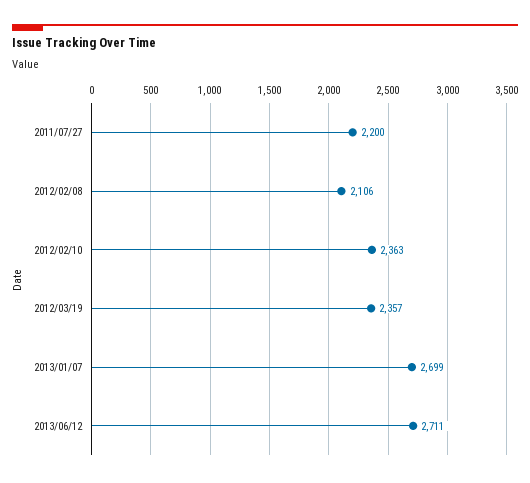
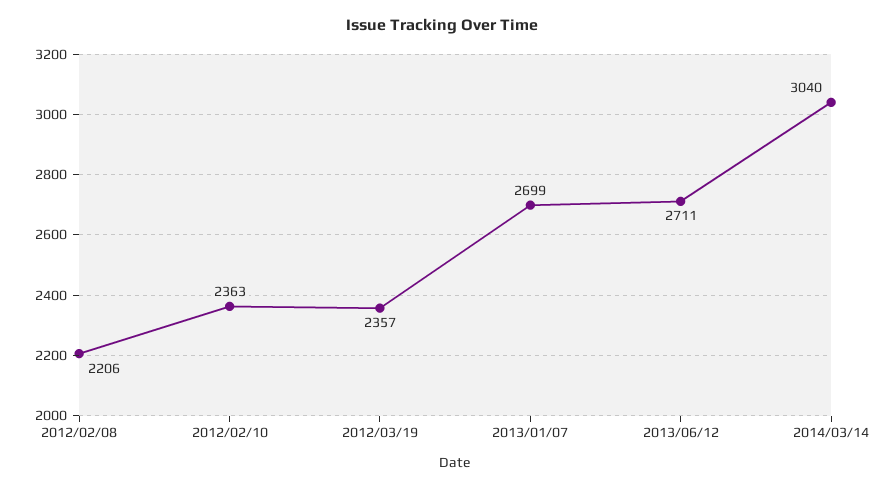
2011/07/27: 2200 -> none
2012/02/08: 2106 -> 2206
2014/03/14: none -> 3040

